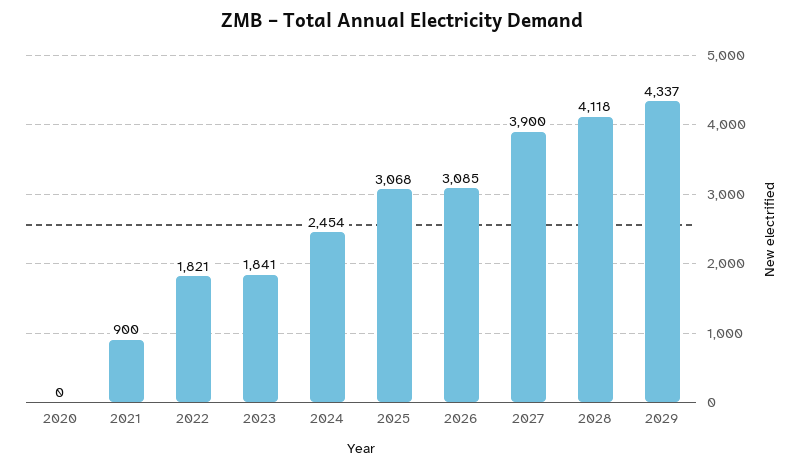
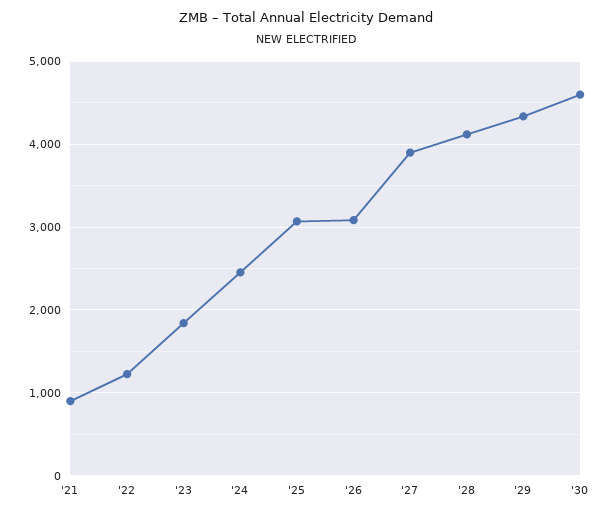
2020: 0 -> none
2022: 1821 -> 1200
'30: none -> 4600

